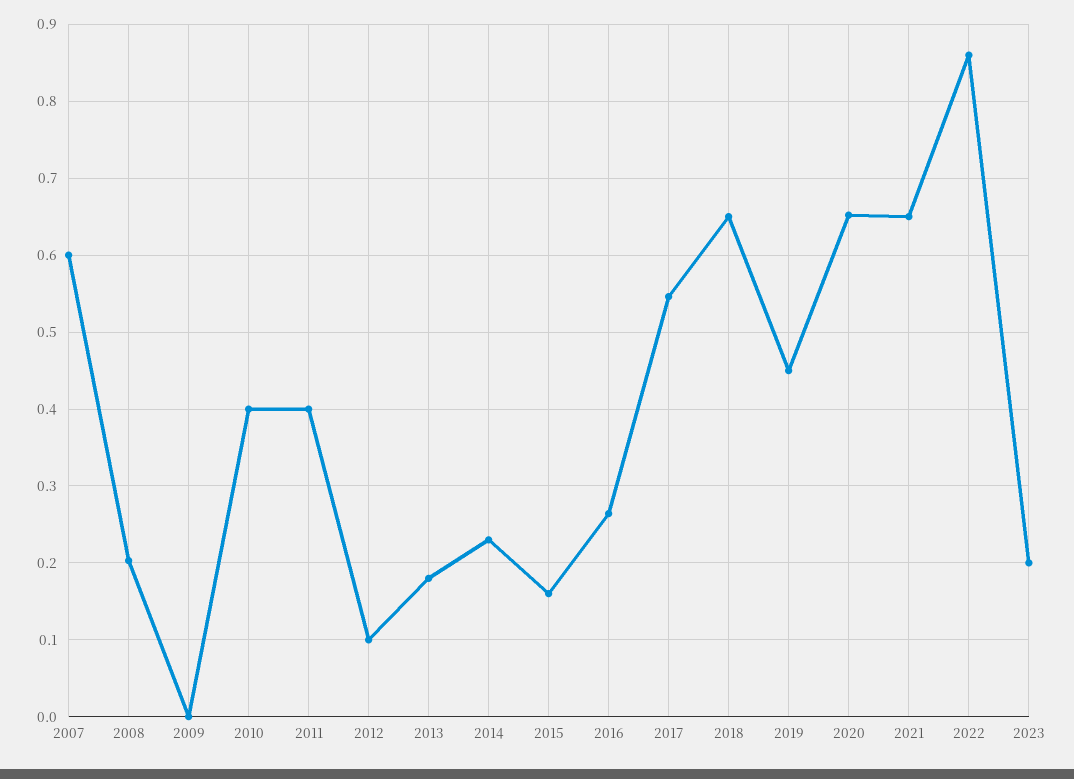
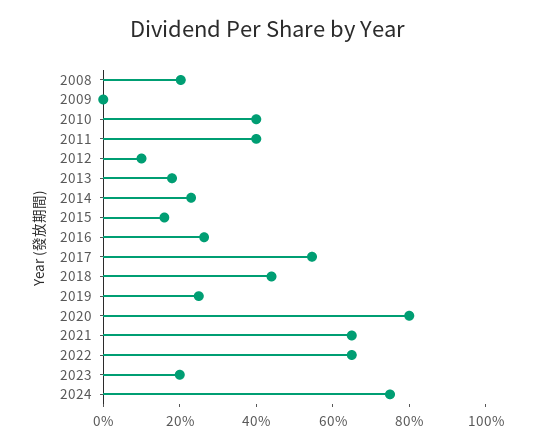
2007: 0.6 -> none
2018: 0.65 -> 0.45
2019: 0.45 -> 0.25
2020: 0.65 -> 0.8
2022: 0.86 -> 0.65
2024: none -> 0.75

